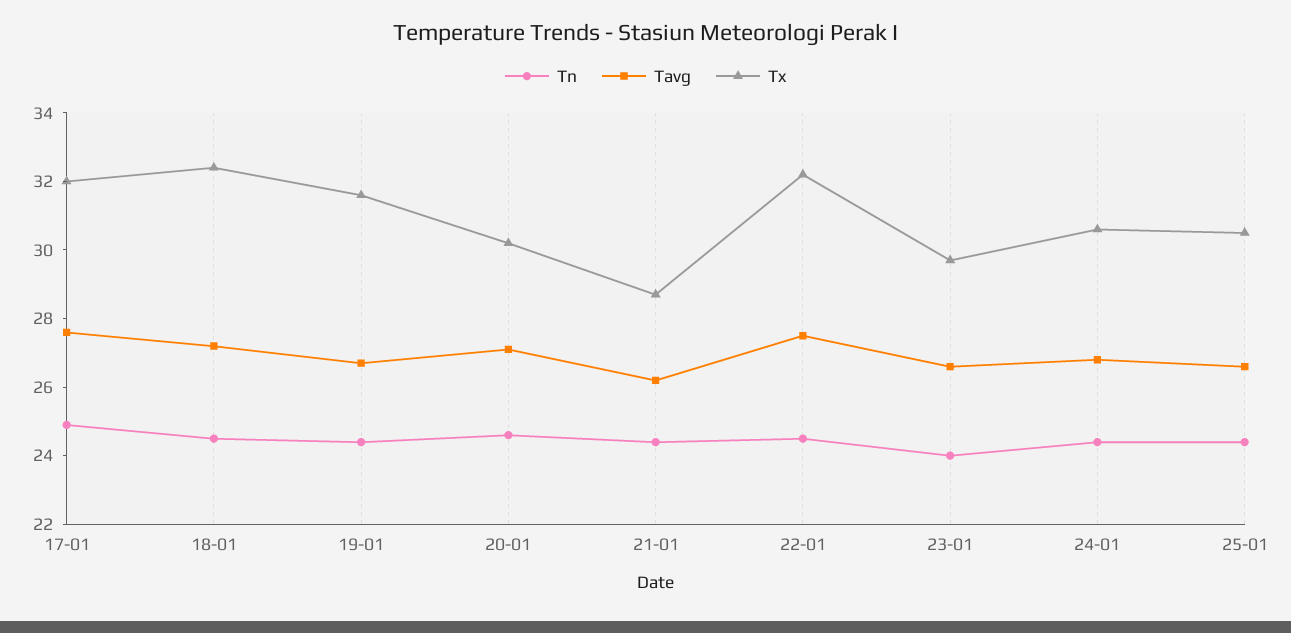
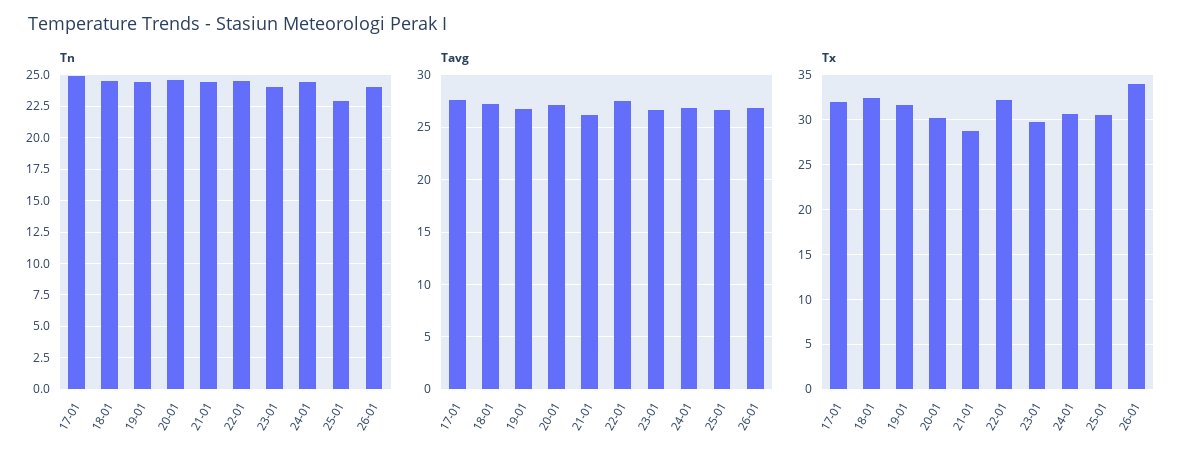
Tn, 25-01: 24.5 -> 23
Tn, 26-01: none -> 24
Tavg, 26-01: none -> 27
Tx, 26-01: none -> 34

